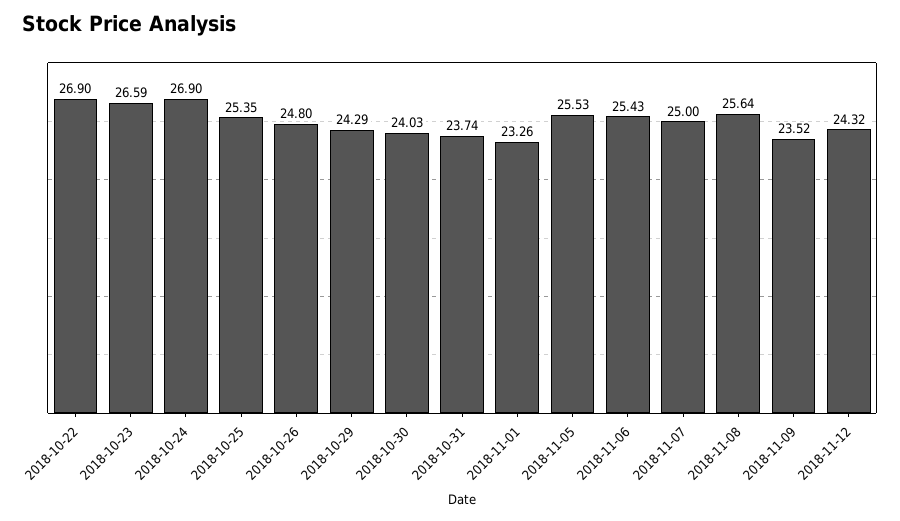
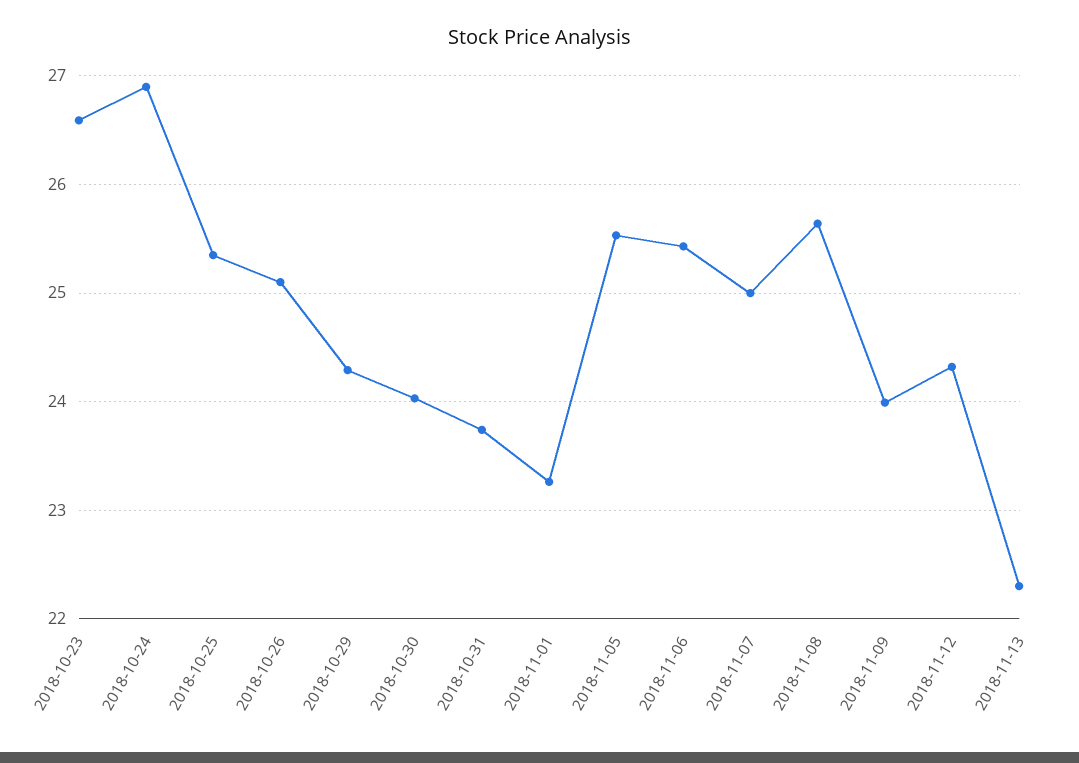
2018-10-22: 26.9 -> none
2018-10-26: 24.8 -> 25.1
2018-11-09: 23.52 -> 24
2018-11-13: none -> 22.3

